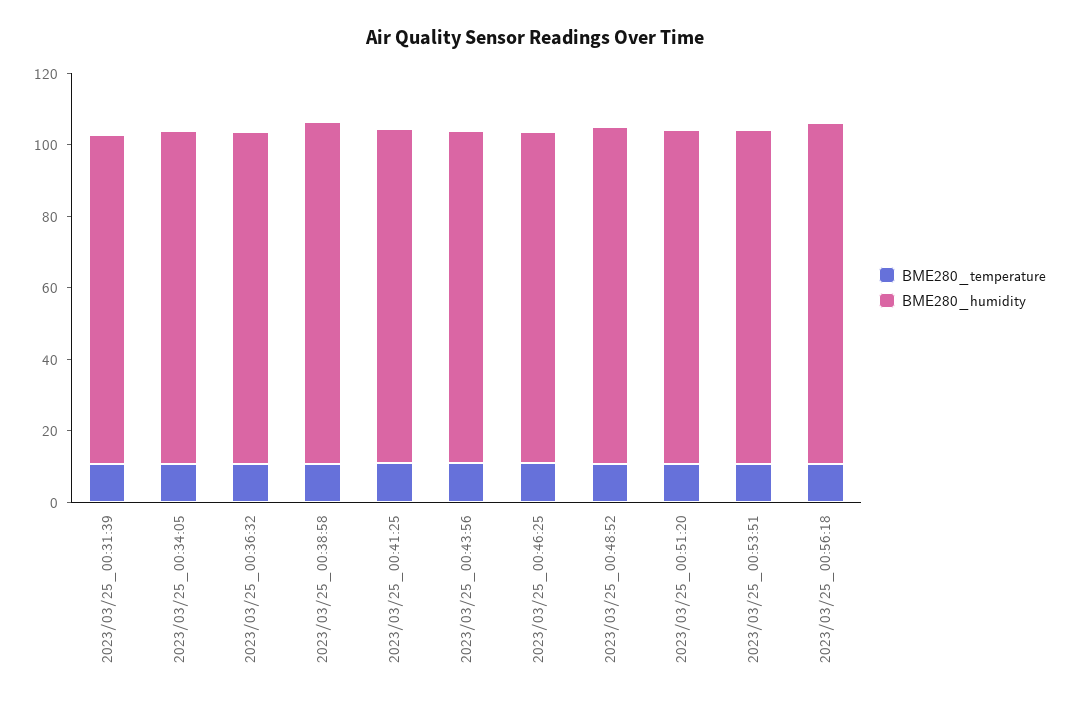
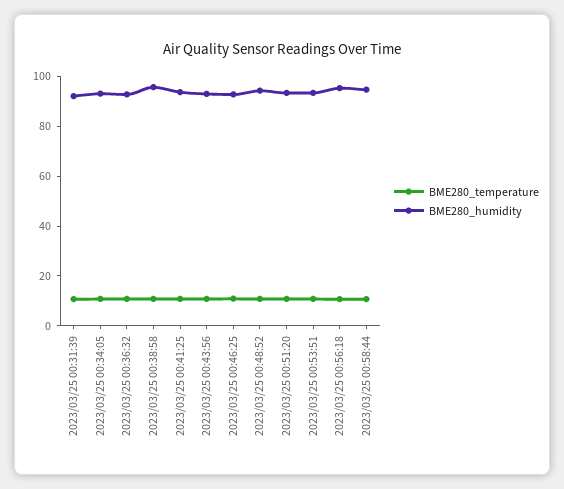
BME280_temperature, 2023/03/25 00:58:44: none -> 10
BME280_humidity, 2023/03/25 00:58:44: none -> 95

